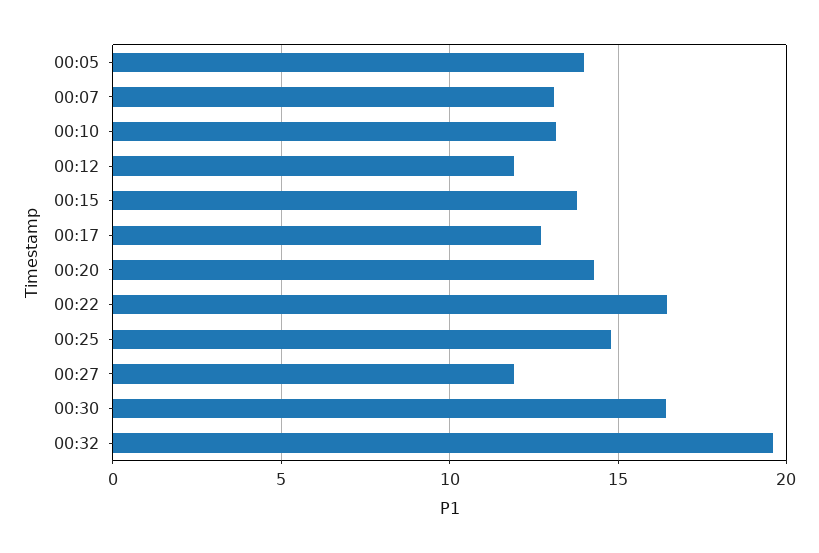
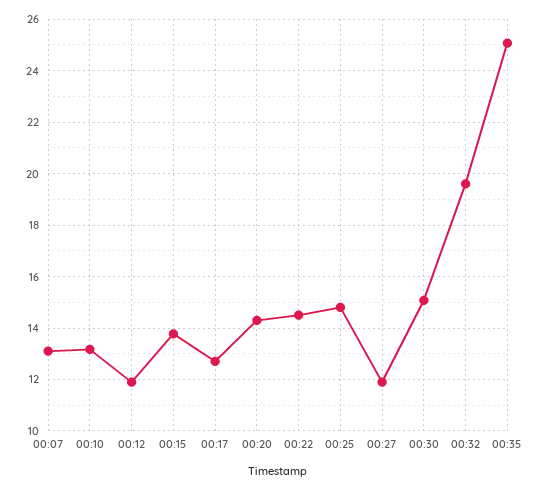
00:05: 14 -> none
00:22: 16.5 -> 14.5
00:30: 16.5 -> 15
00:35: none -> 25

